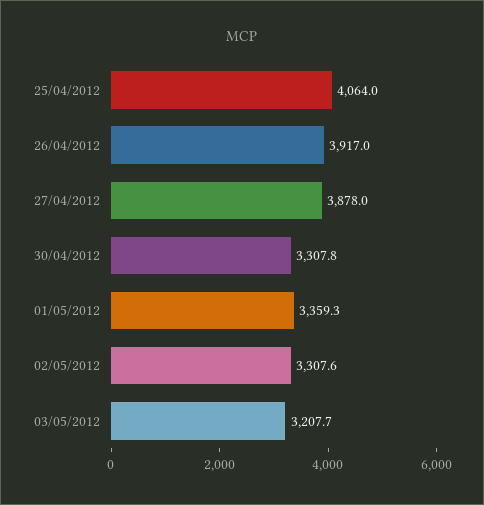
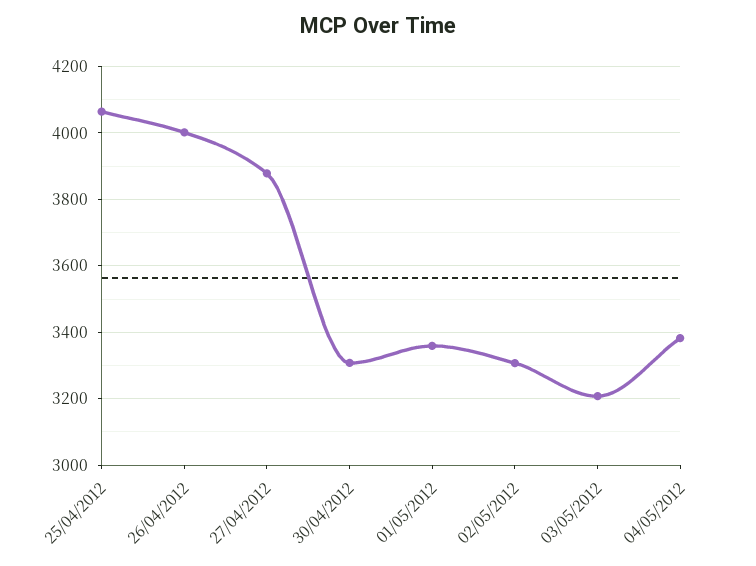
26/04/2012: 3917 -> 4000
04/05/2012: none -> 3380

